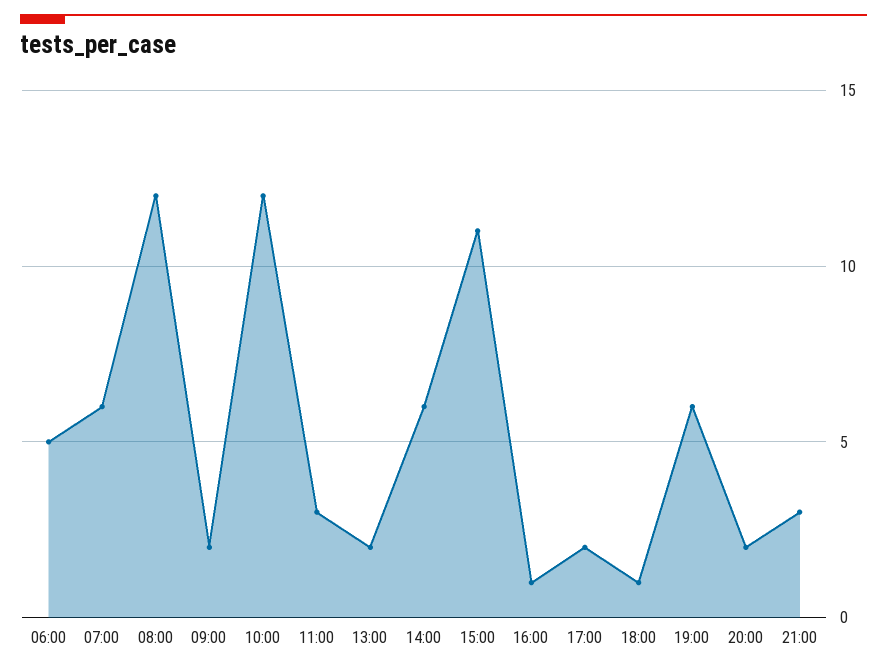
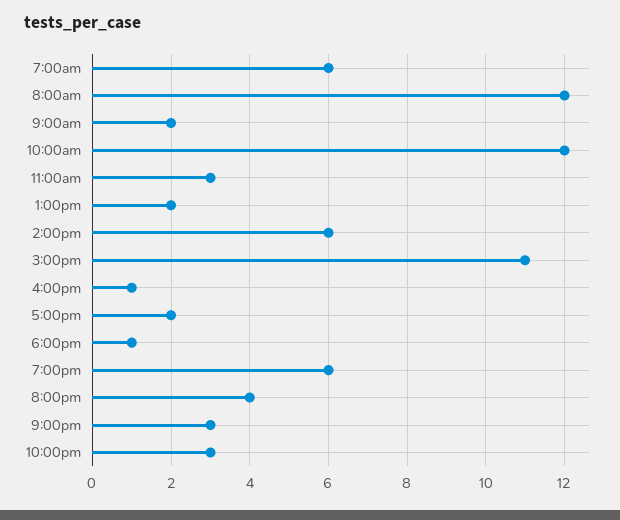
06:00: 5 -> none
20:00: 2 -> 4
10:00pm: none -> 3

